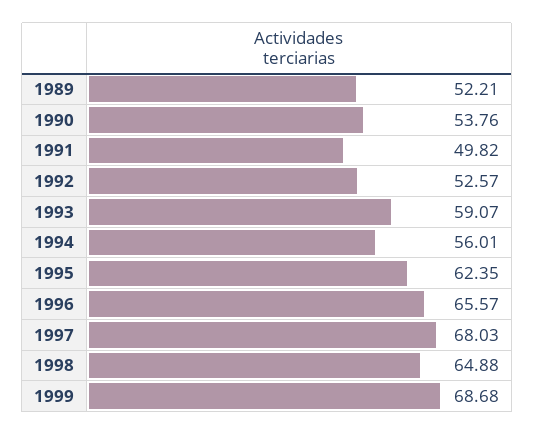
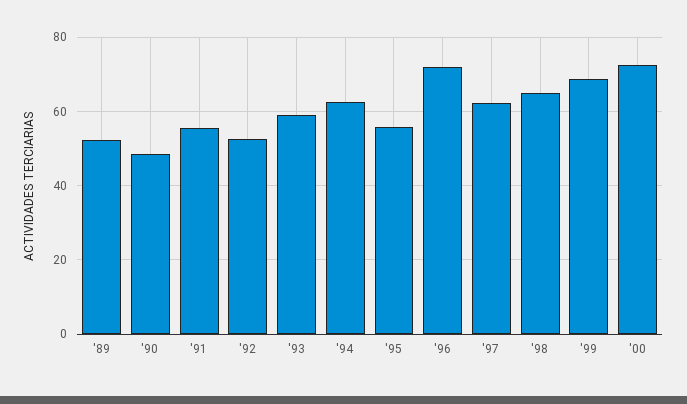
1990: 53.76 -> 48
1991: 49.82 -> 56
1994: 56.01 -> 62
1995: 62.35 -> 56
1996: 65.57 -> 72
1997: 68.03 -> 62
'00: none -> 72

